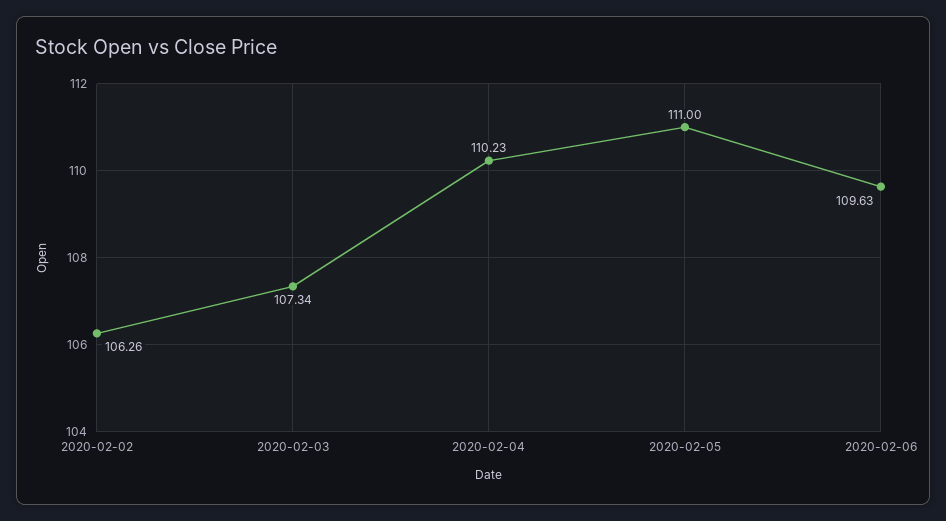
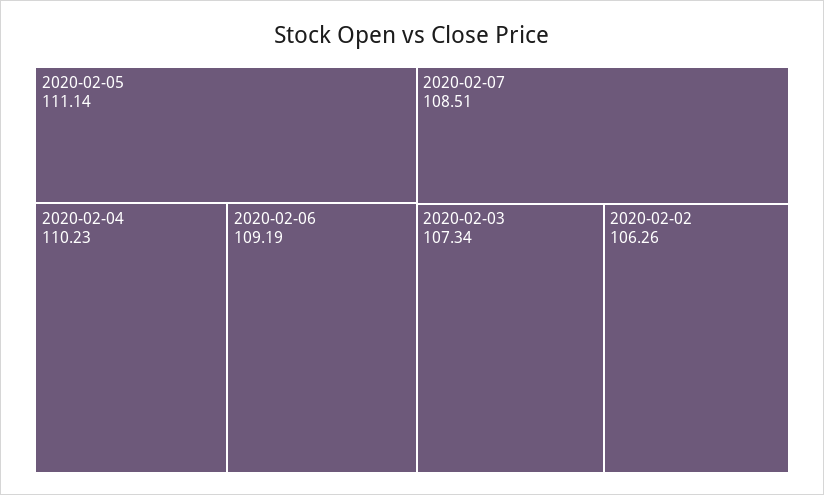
2020-02-05: 111 -> 111.14
2020-02-06: 109.63 -> 109.19
2020-02-07: none -> 108.51

